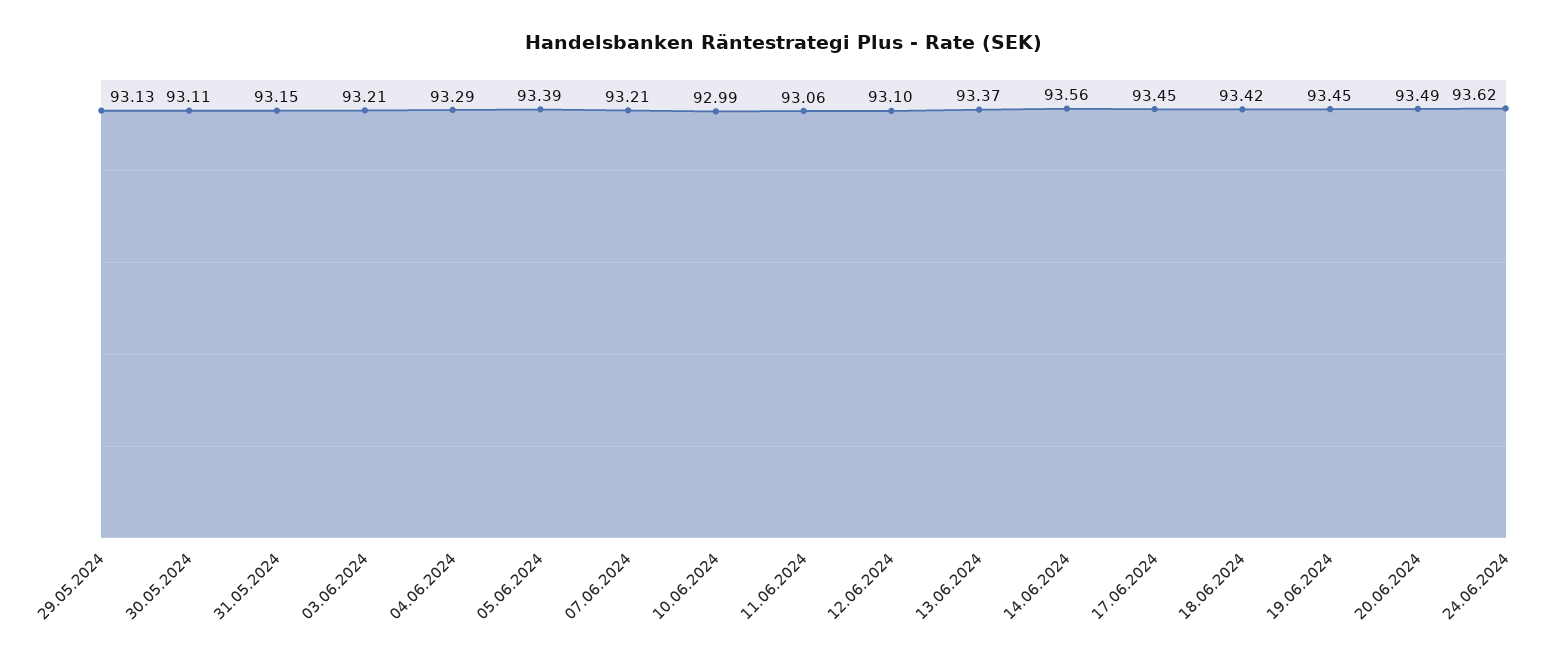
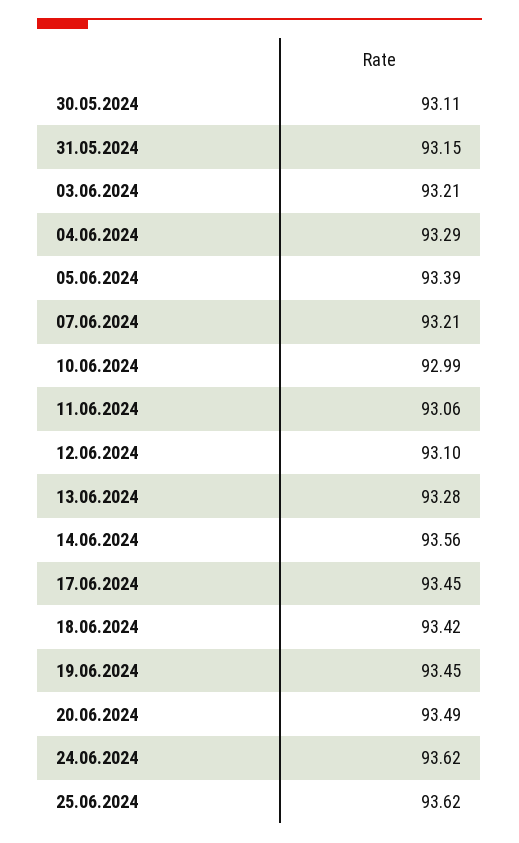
29.05.2024: 93.13 -> none
13.06.2024: 93.37 -> 93.28
25.06.2024: none -> 93.62

